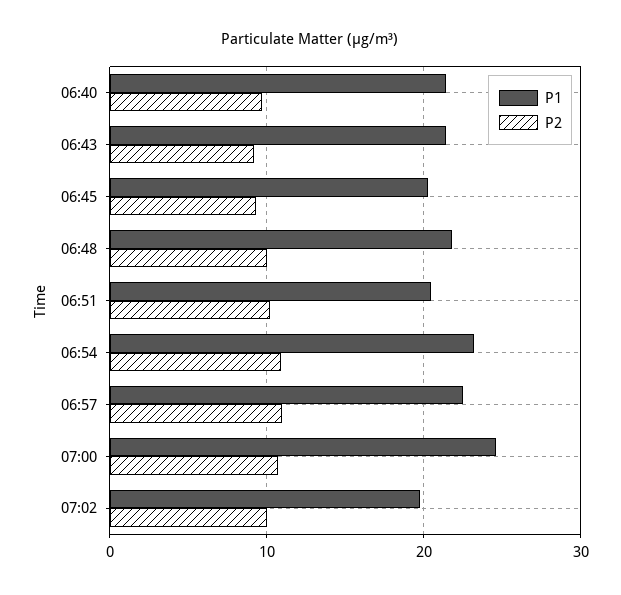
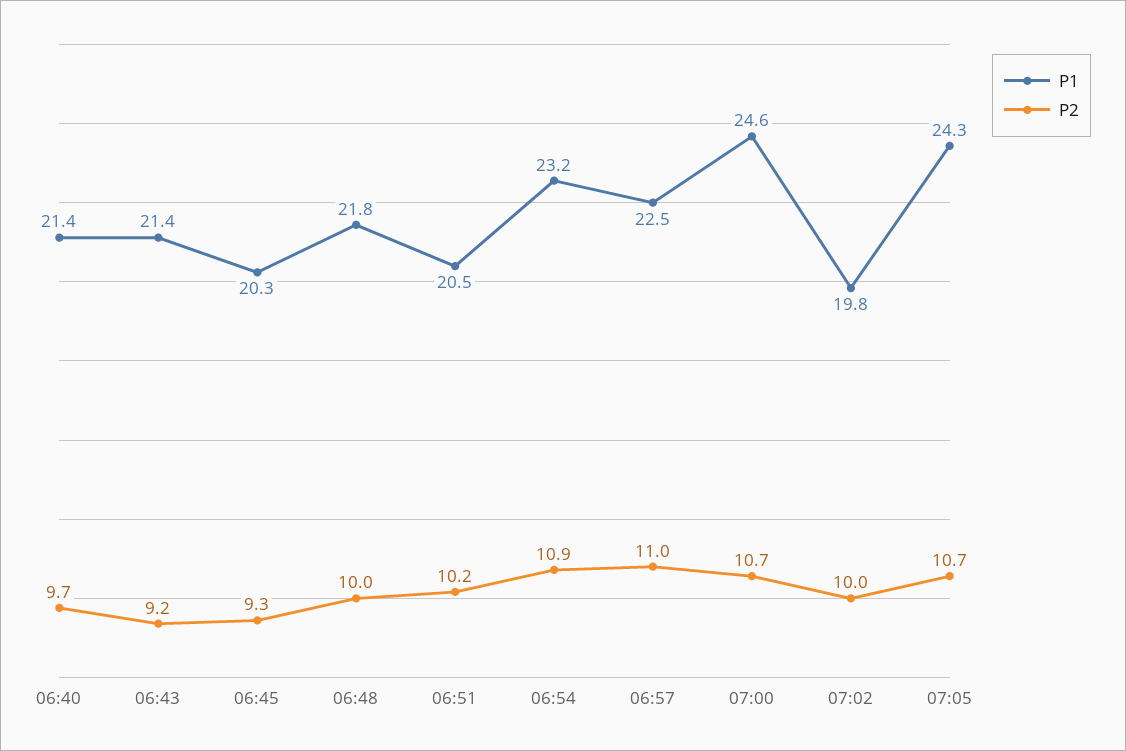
P1, 07:05: none -> 24.3
P2, 07:05: none -> 10.7

